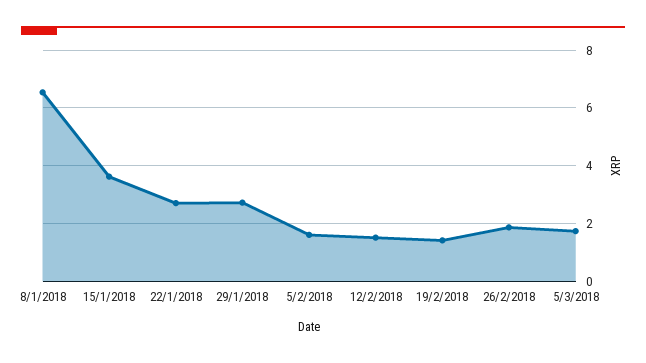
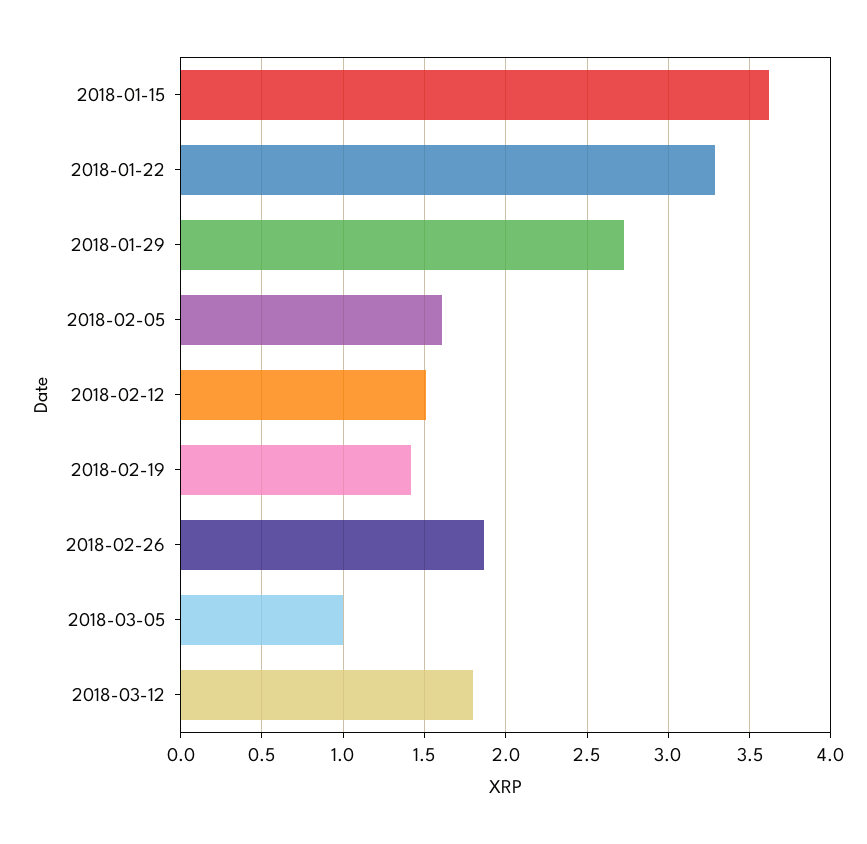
8/1/2018: 6.5 -> none
22/1/2018: 2.75 -> 3.3
5/3/2018: 1.75 -> 1
2018-03-12: none -> 1.8

